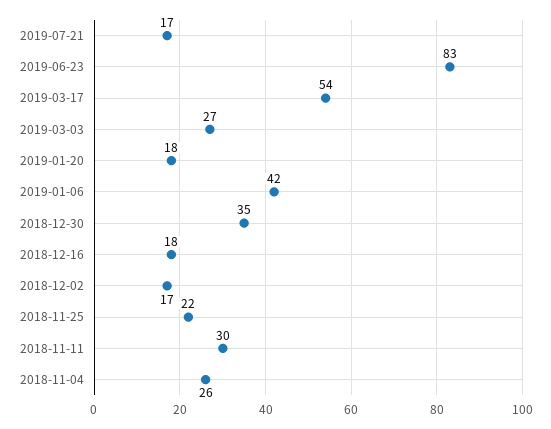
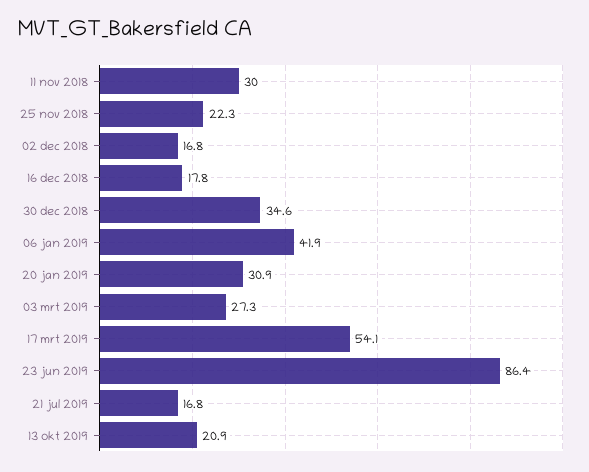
2019-06-23: 83 -> 86.4
2019-01-20: 18 -> 30.9
2018-11-04: 26 -> none
13 okt 2019: none -> 20.9

